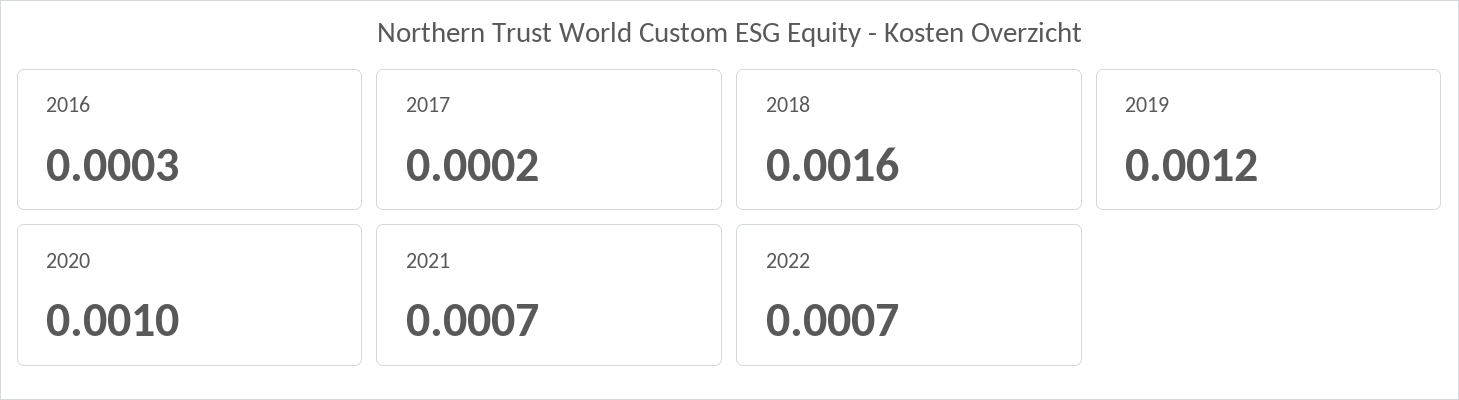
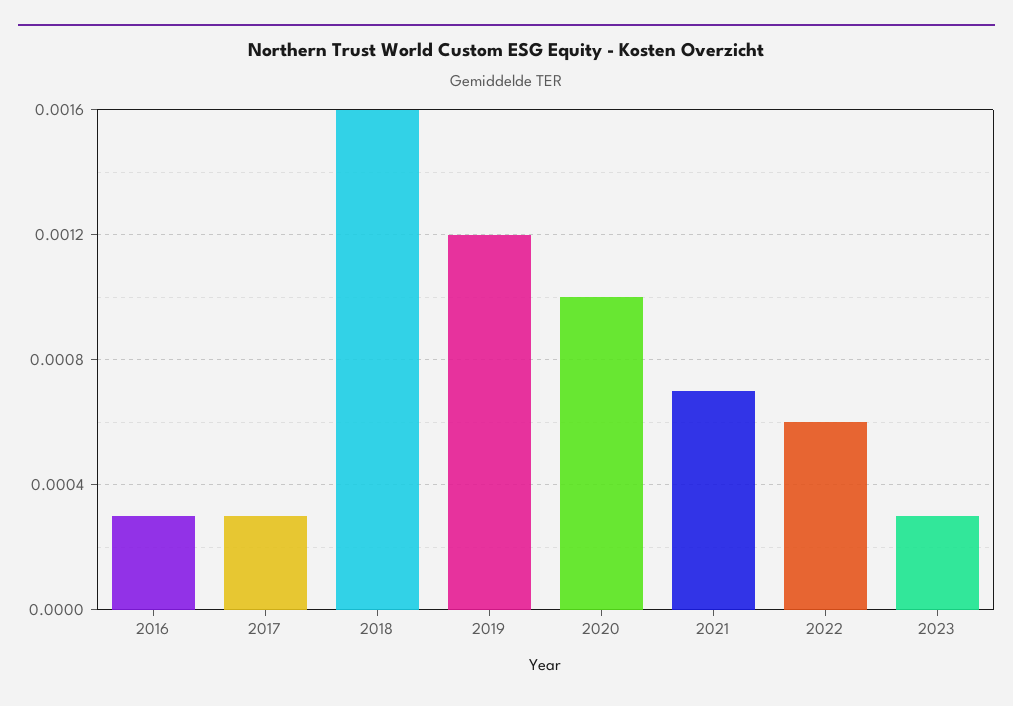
2017: 0.0002 -> 0.0003
2022: 0.0007 -> 0.0006
2023: none -> 0.0003

